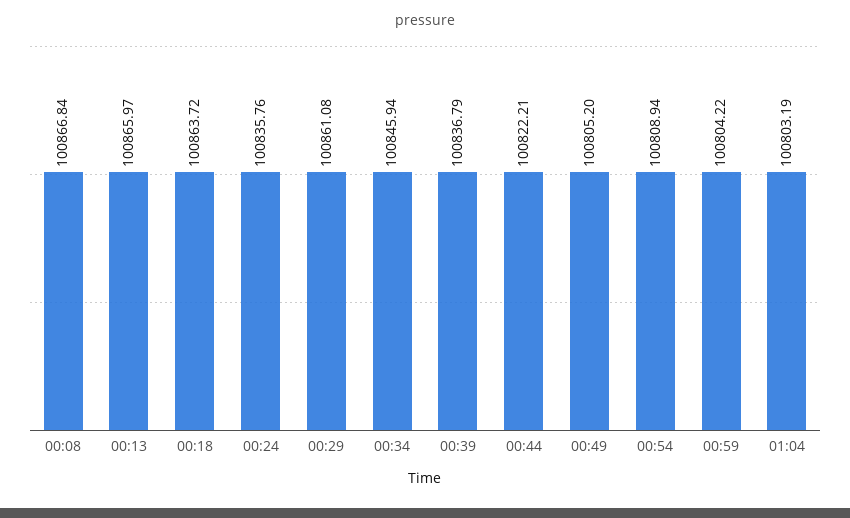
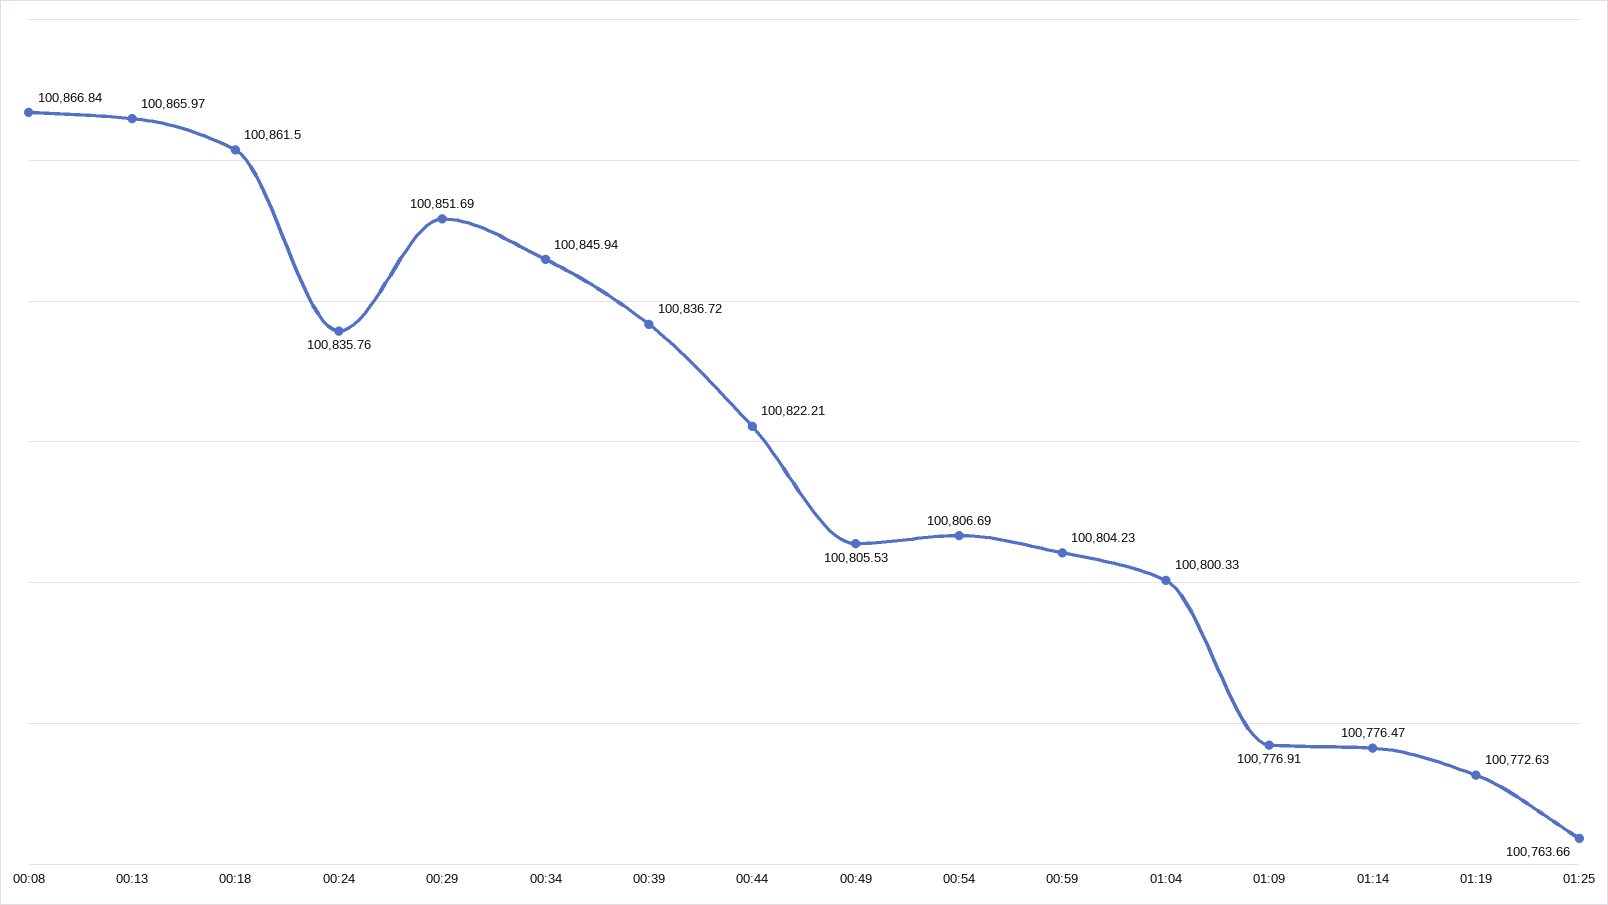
00:18: 100863.72 -> 100861.5
00:29: 100861.08 -> 100851.69
00:39: 100836.79 -> 100836.72
00:49: 100805.2 -> 100805.53
00:54: 100808.94 -> 100806.69
00:59: 100804.22 -> 100804.23
01:04: 100803.19 -> 100800.33
01:09: none -> 100776.91
01:14: none -> 100776.47
01:19: none -> 100772.63
01:25: none -> 100763.66

